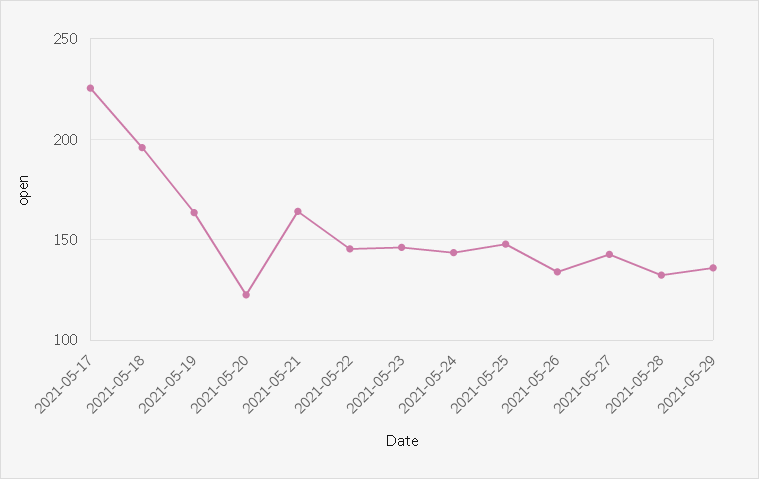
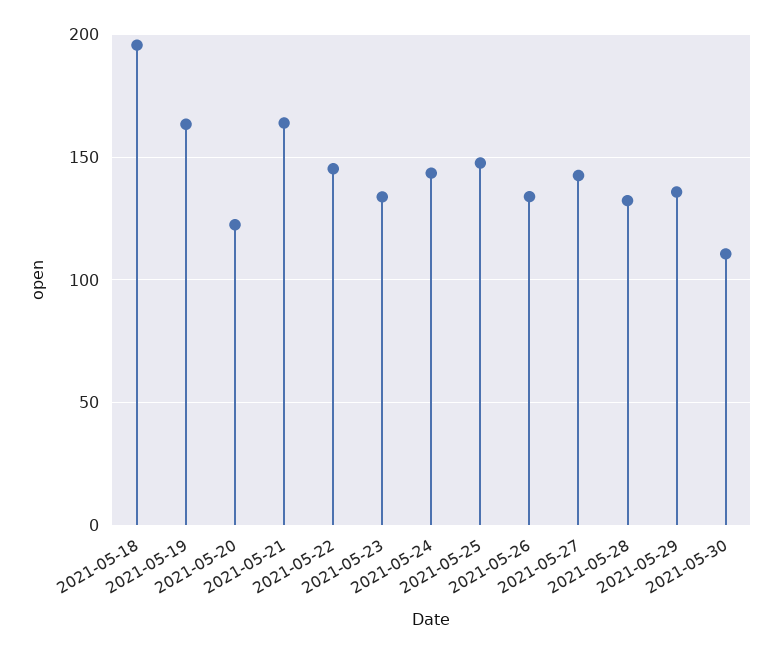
2021-05-17: 225 -> none
2021-05-23: 145 -> 135
2021-05-30: none -> 110

